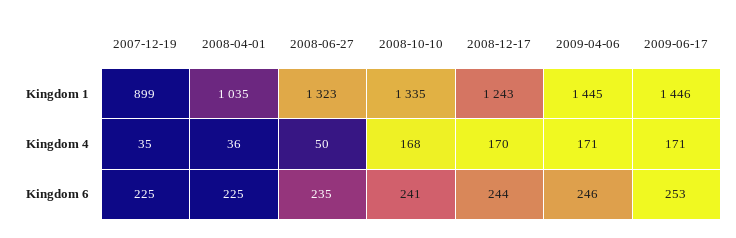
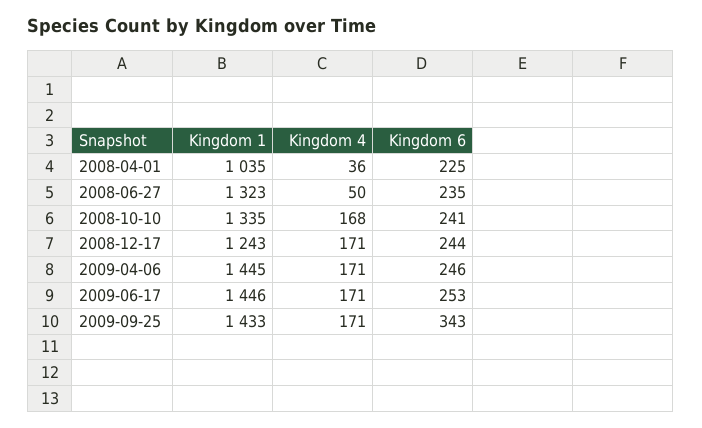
2007-12-19, Kingdom 1: 899 -> none
2007-12-19, Kingdom 4: 35 -> none
2008-12-17, Kingdom 4: 170 -> 171
2007-12-19, Kingdom 6: 225 -> none
2009-09-25, Kingdom 1: none -> 1433
2009-09-25, Kingdom 4: none -> 171
2009-09-25, Kingdom 6: none -> 343

